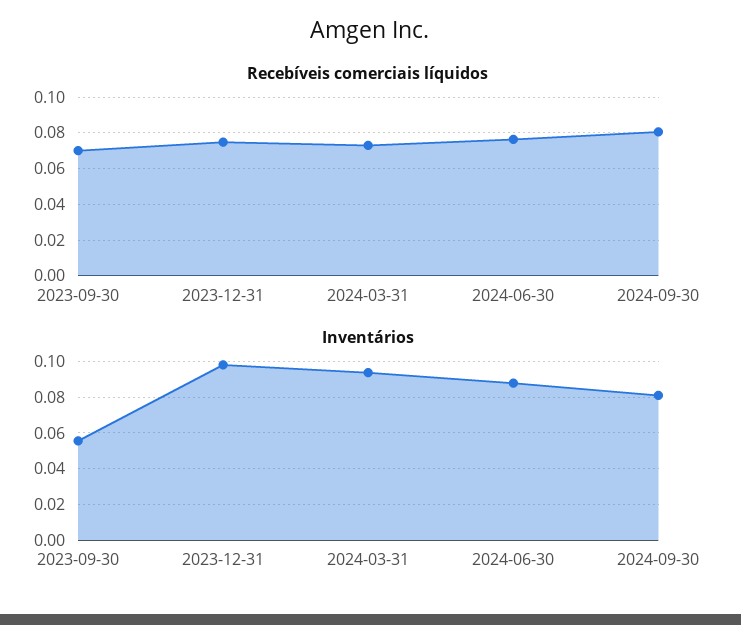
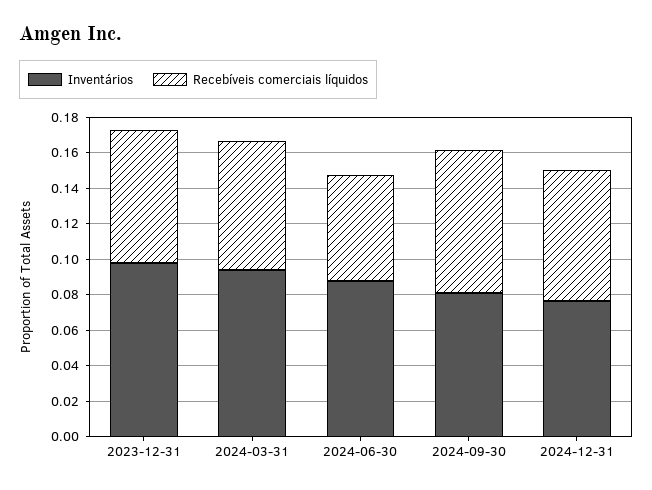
Recebíveis comerciais líquidos, 2023-09-30: 0.07 -> none
Recebíveis comerciais líquidos, 2024-06-30: 0.075 -> 0.06
Inventários, 2023-09-30: 0.055 -> none
Inventários, 2024-12-31: none -> 0.075
Recebíveis comerciais líquidos, 2024-12-31: none -> 0.075

